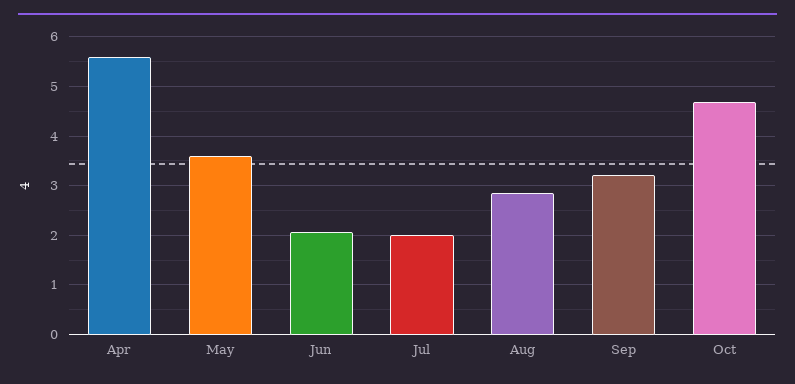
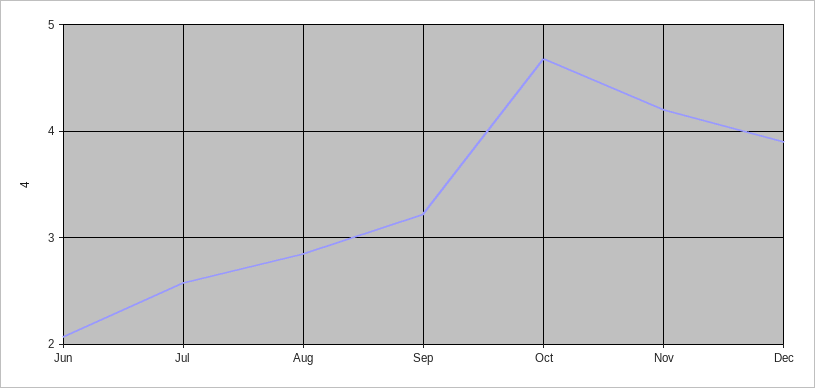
Apr: 5.6 -> none
May: 3.6 -> none
Jul: 2 -> 2.6
Nov: none -> 4.2
Dec: none -> 3.9

